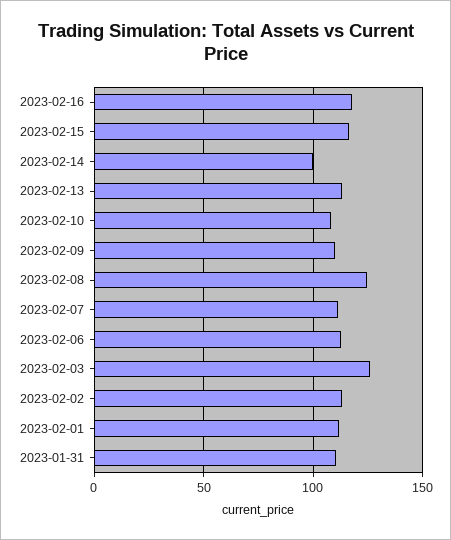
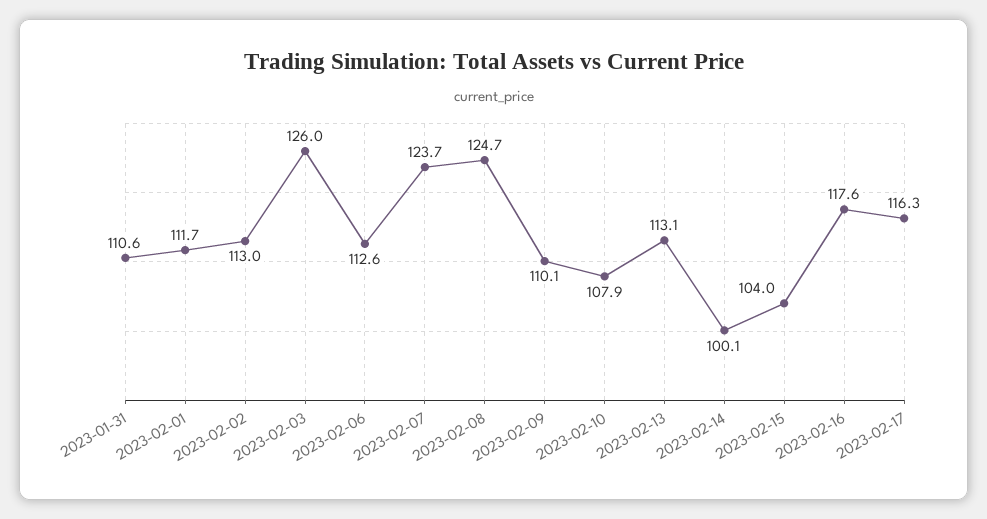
2023-02-15: 115 -> 104
2023-02-07: 110 -> 123.7
2023-02-17: none -> 116.3

